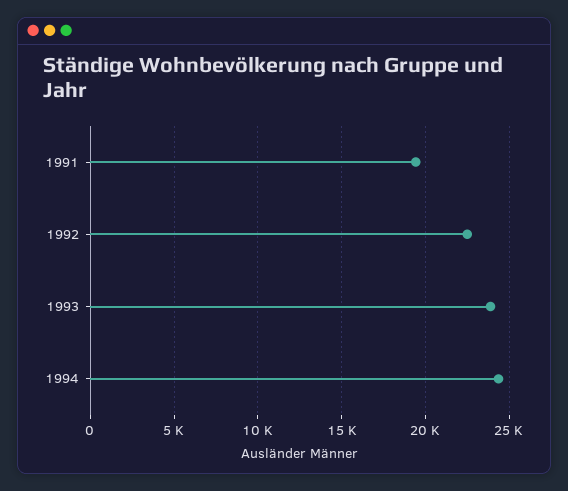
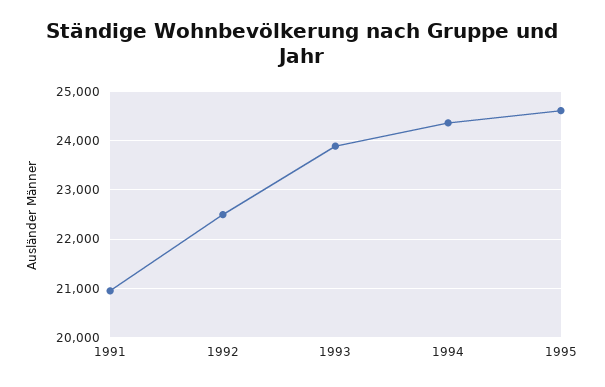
1991: 19500 -> 21000
1995: none -> 24600

